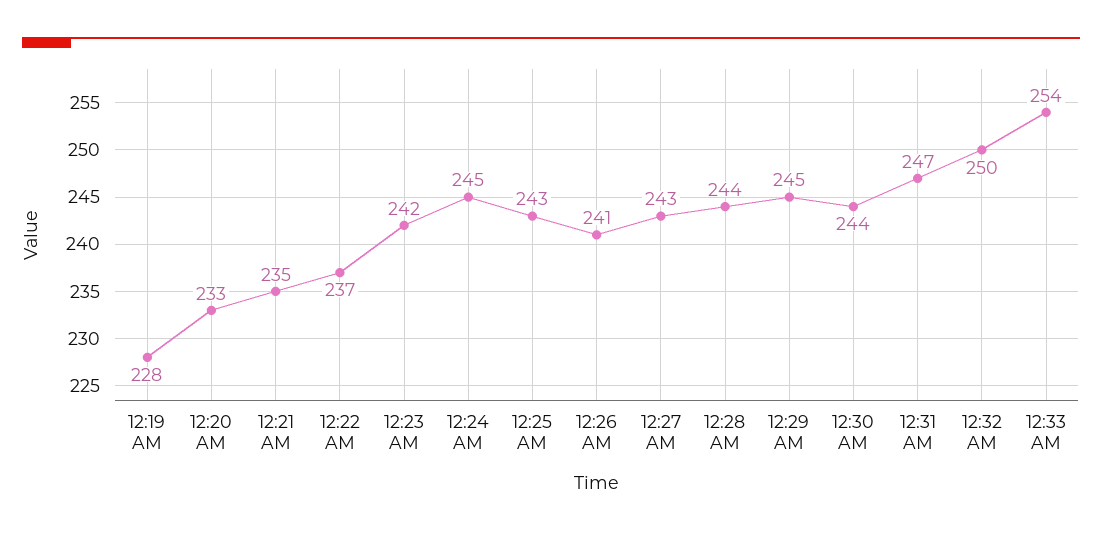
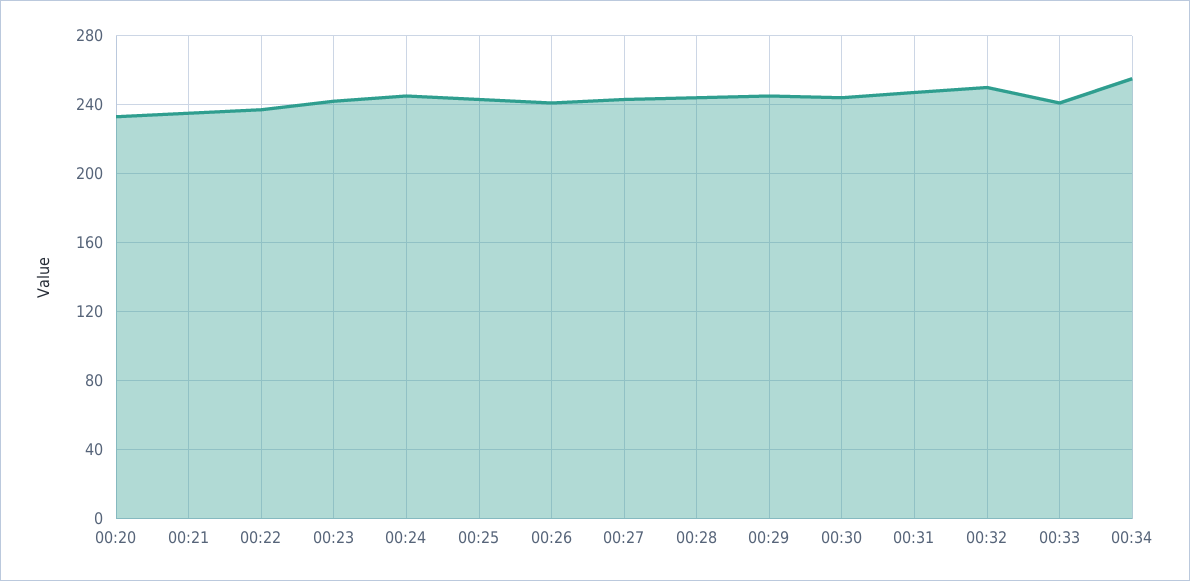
12:19 AM: 228 -> none
12:33 AM: 254 -> 240
00:34: none -> 255

